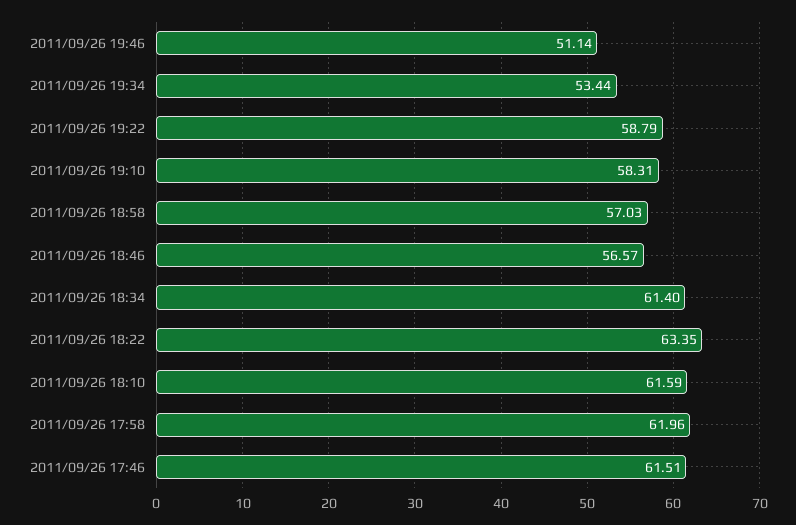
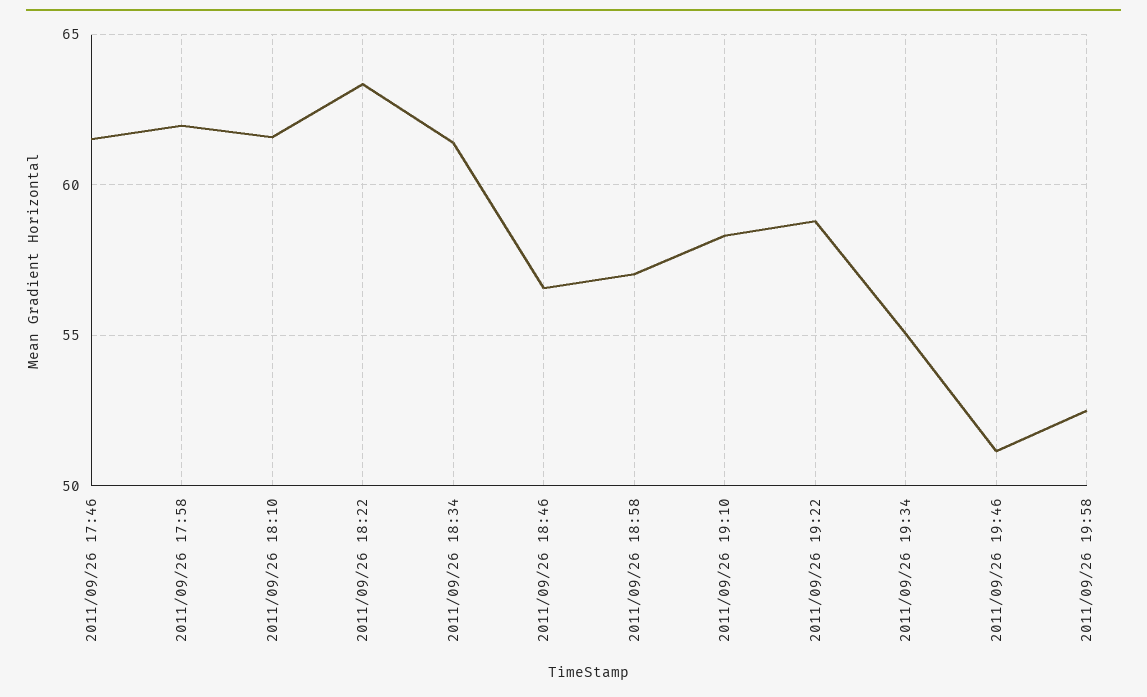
2011/09/26 19:34: 53.44 -> 55
2011/09/26 19:58: none -> 52.5

